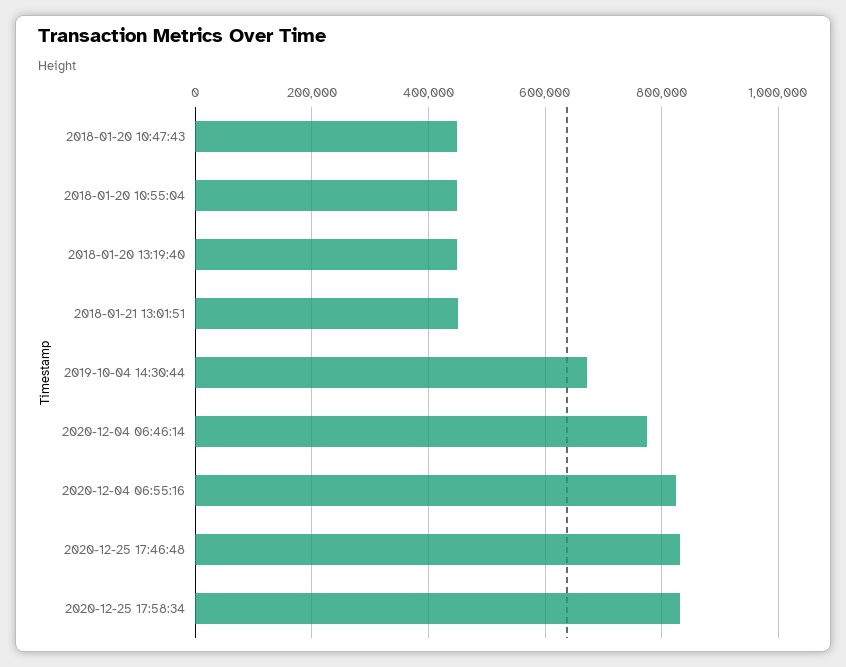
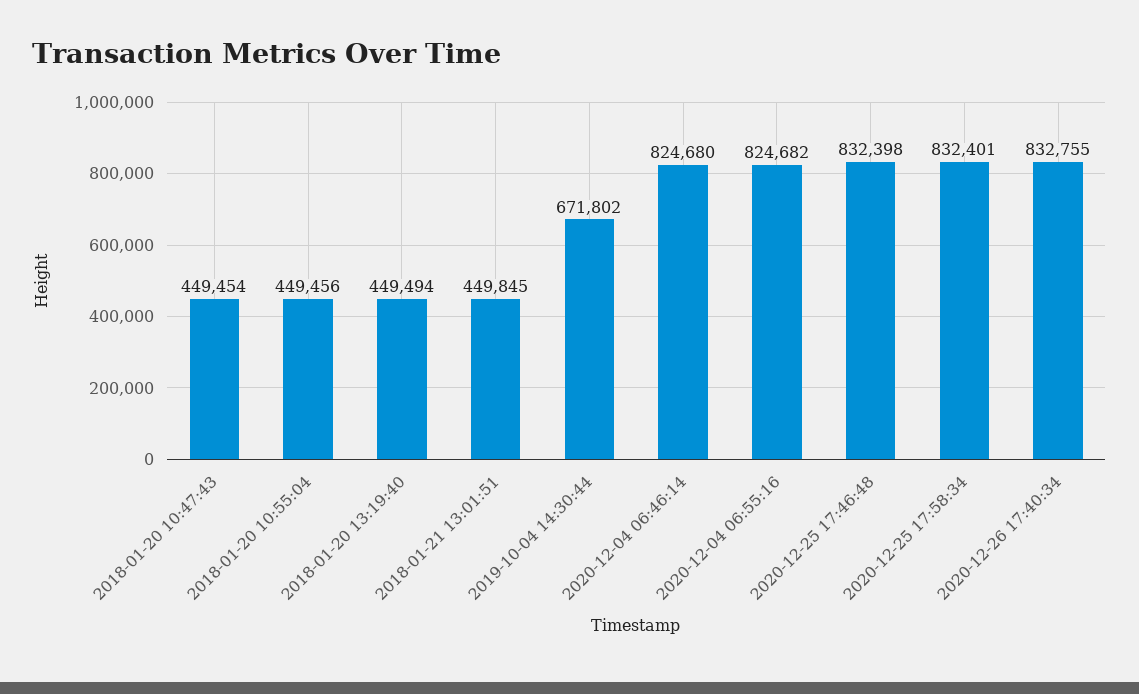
2020-12-04 06:46:14: 780000 -> 824680
2020-12-26 17:40:34: none -> 832755

